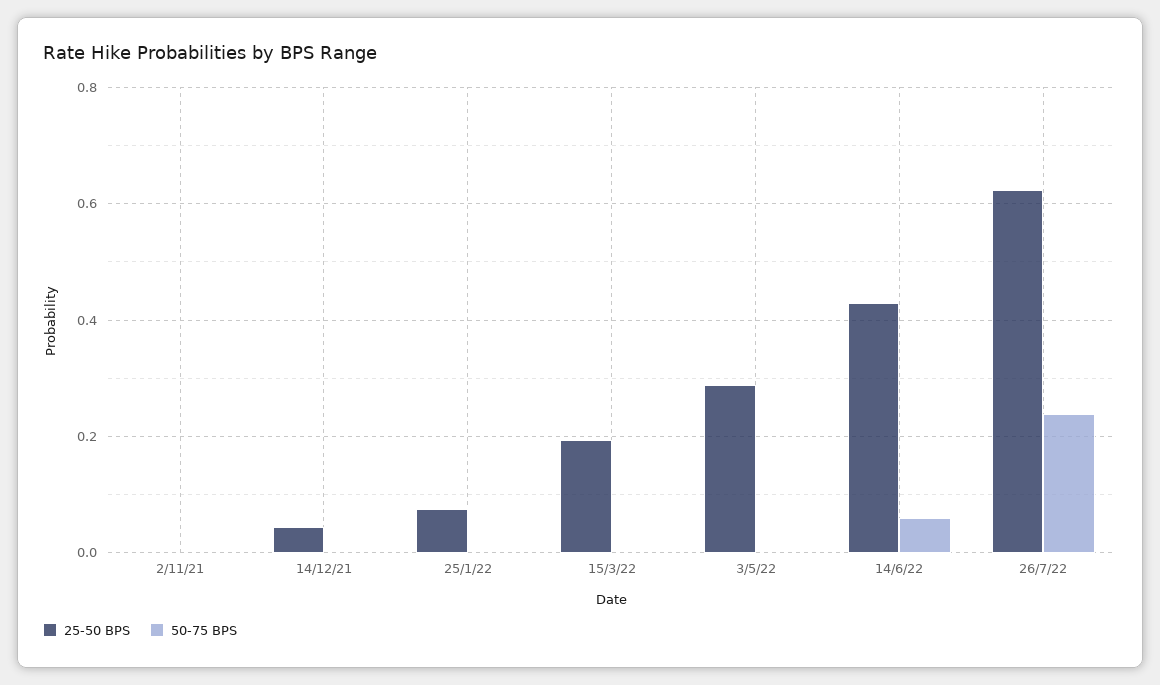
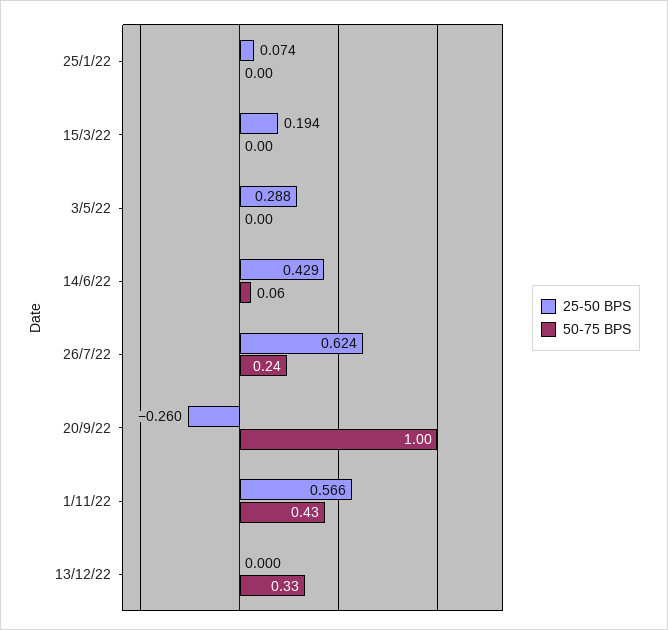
25-50 BPS, 2/11/21: 0 -> none
50-75 BPS, 2/11/21: 0 -> none
25-50 BPS, 14/12/21: 0.04 -> none
50-75 BPS, 14/12/21: 0 -> none
25-50 BPS, 20/9/22: none -> -0.26
50-75 BPS, 20/9/22: none -> 1
25-50 BPS, 1/11/22: none -> 0.566
50-75 BPS, 1/11/22: none -> 0.43
25-50 BPS, 13/12/22: none -> 0
50-75 BPS, 13/12/22: none -> 0.33

